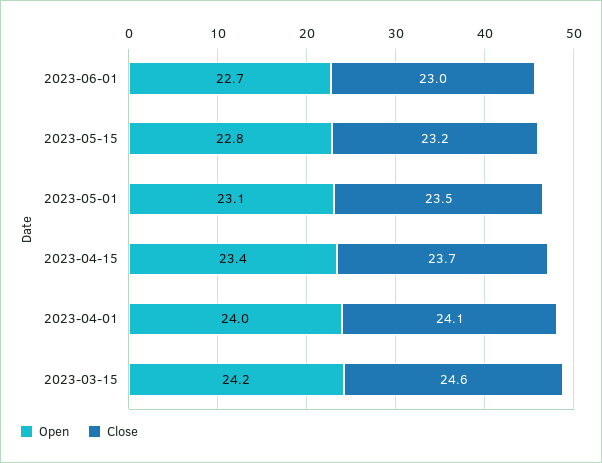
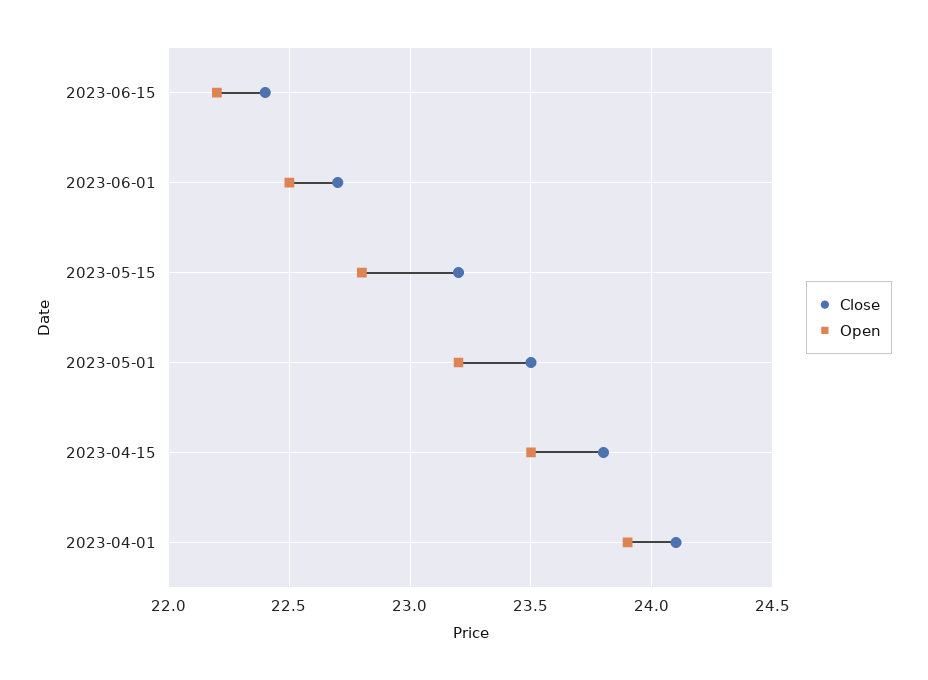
Open, 2023-06-01: 22.7 -> 22.5
Close, 2023-06-01: 23 -> 22.7
Open, 2023-05-01: 23.1 -> 23.2
Open, 2023-04-15: 23.4 -> 23.5
Close, 2023-04-15: 23.7 -> 23.8
Open, 2023-04-01: 24 -> 23.9
Open, 2023-03-15: 24.2 -> none
Close, 2023-03-15: 24.6 -> none
Close, 2023-06-15: none -> 22.4
Open, 2023-06-15: none -> 22.2

